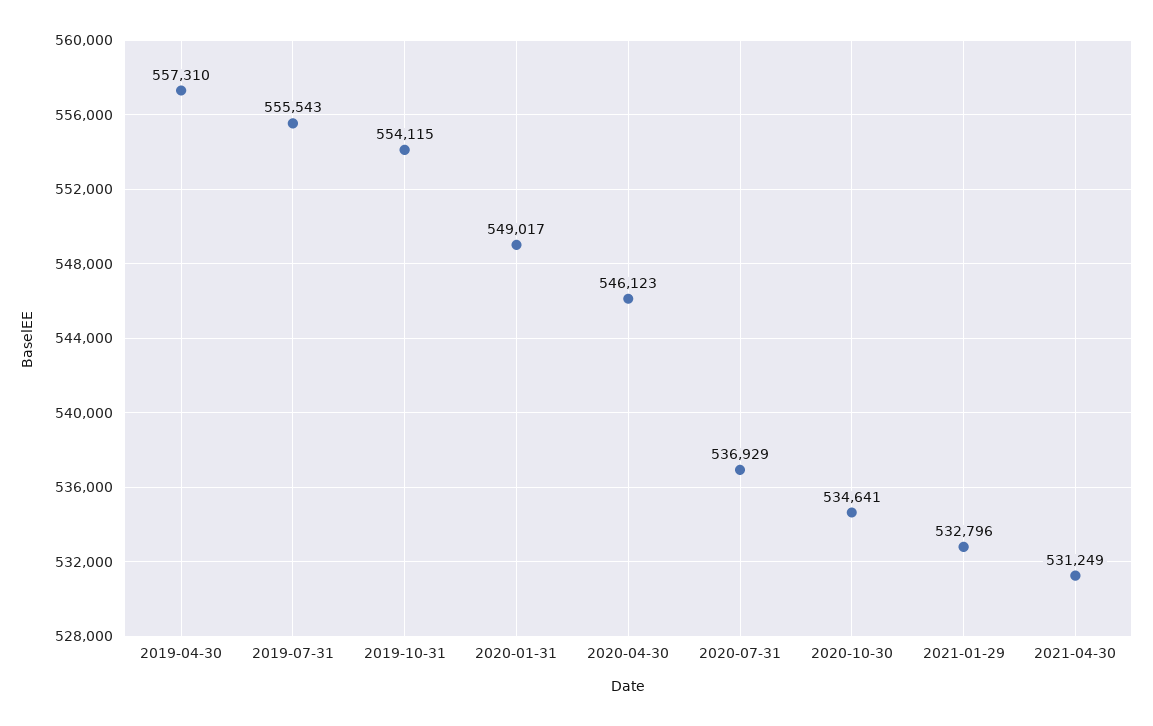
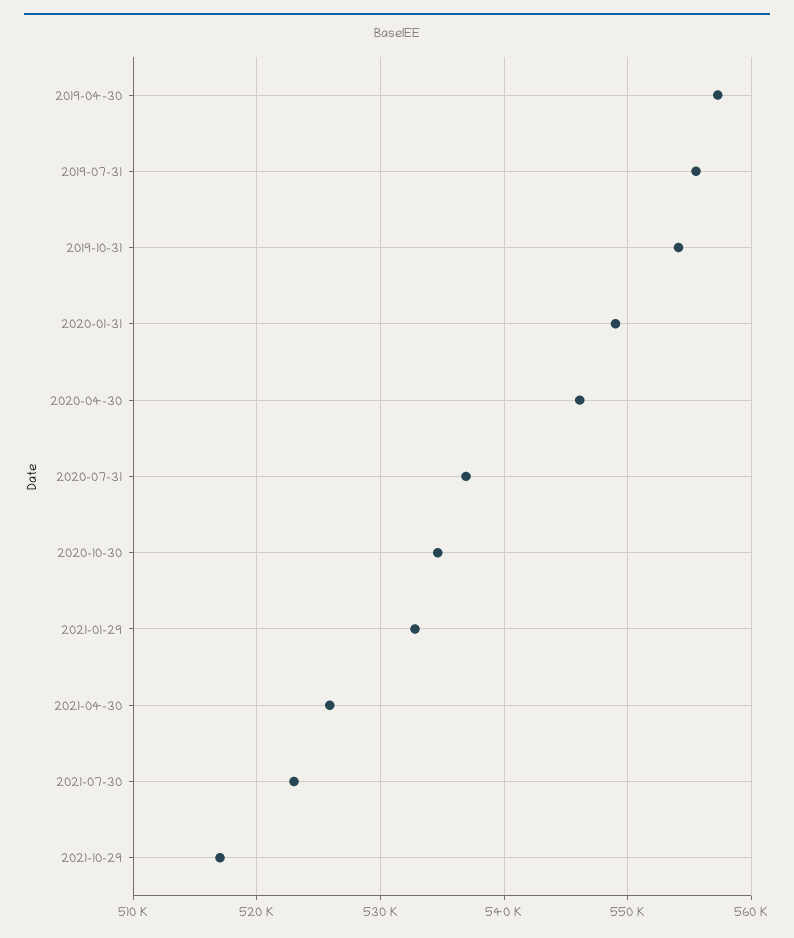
2021-04-30: 531249 -> 526000
2021-07-30: none -> 523000
2021-10-29: none -> 517000

